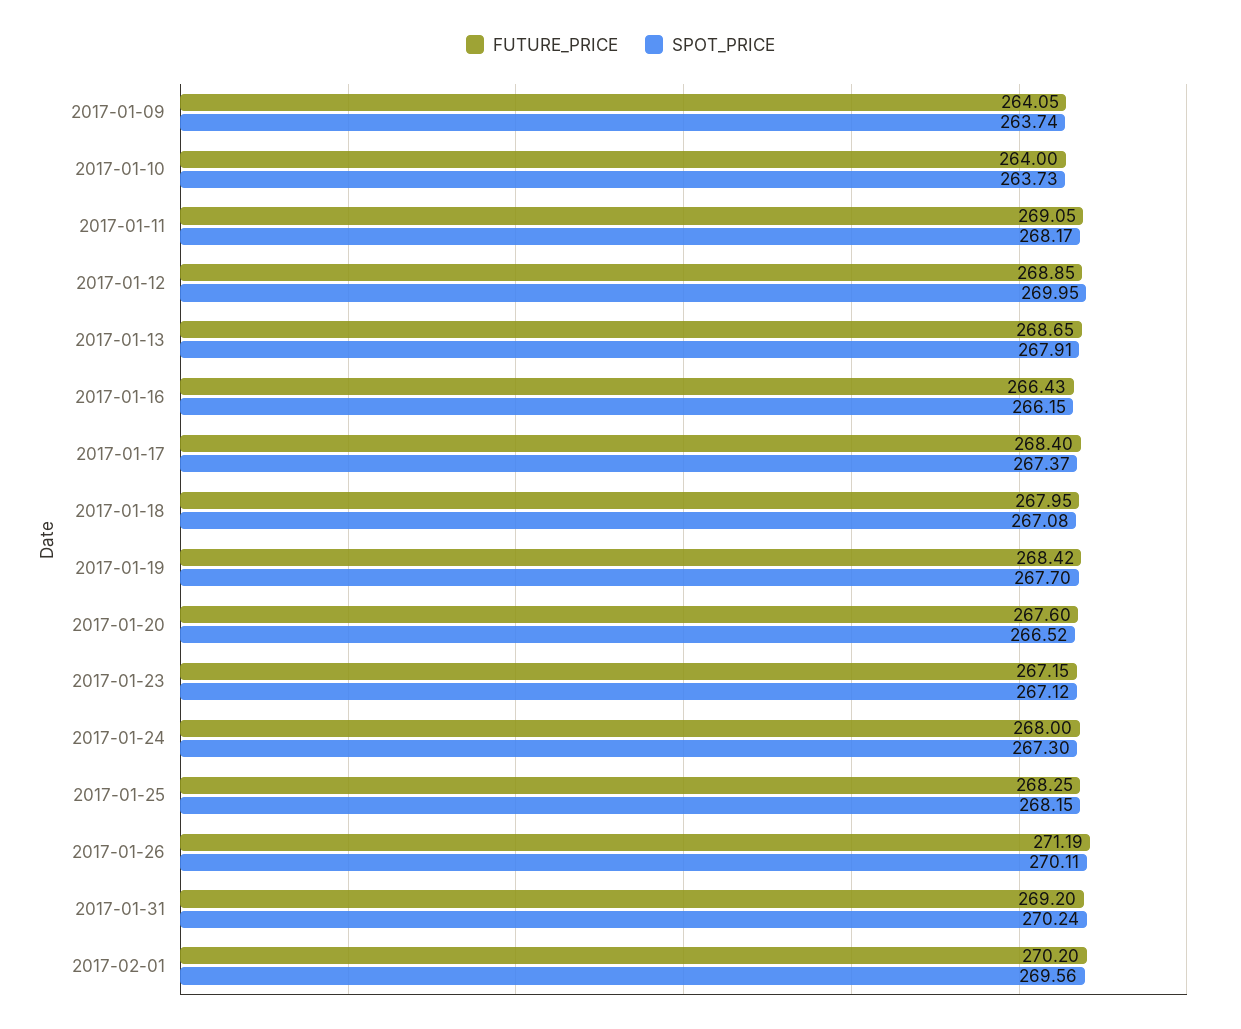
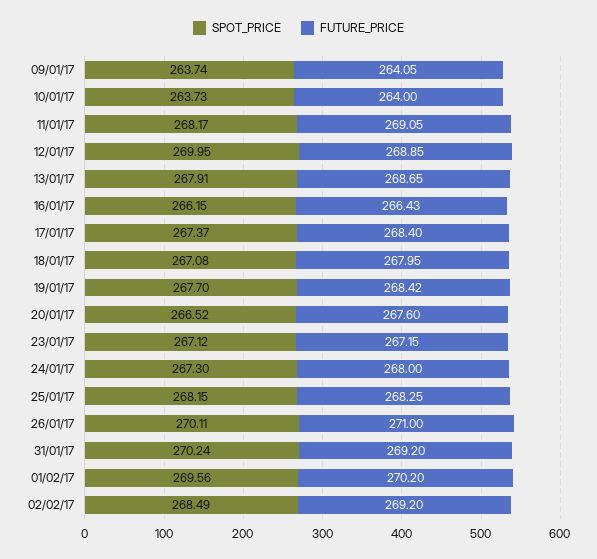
FUTURE_PRICE, 2017-01-26: 271.19 -> 271
SPOT_PRICE, 02/02/17: none -> 268.49
FUTURE_PRICE, 02/02/17: none -> 269.2

